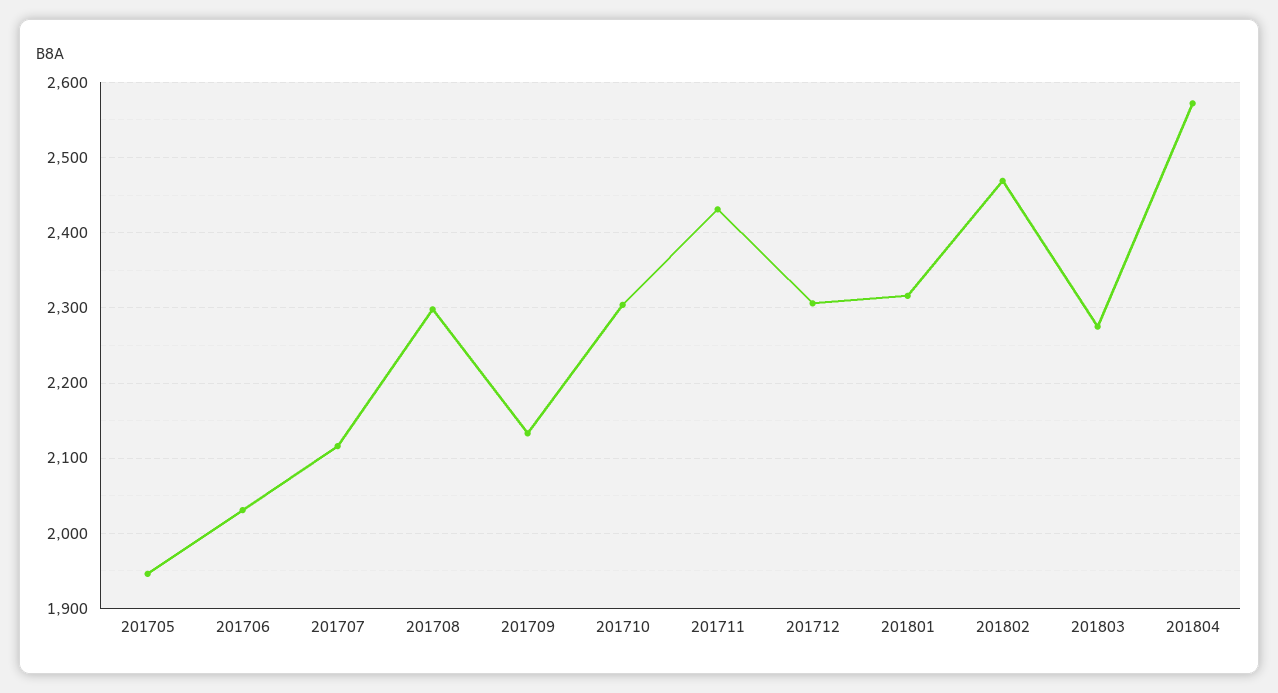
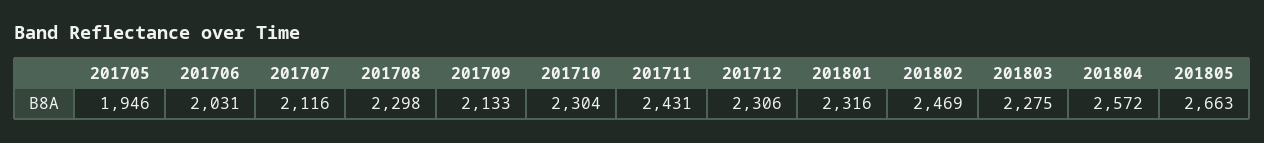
201805: none -> 2663

